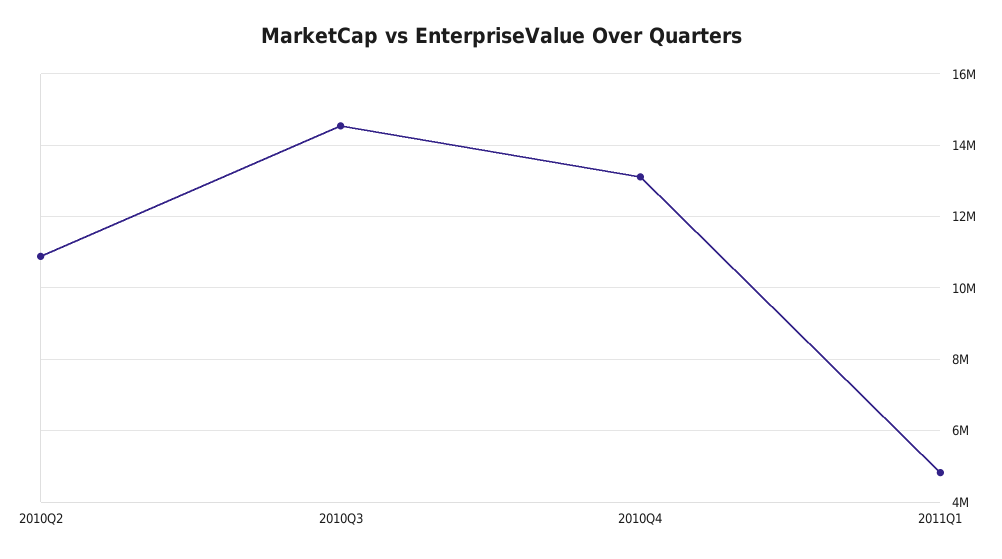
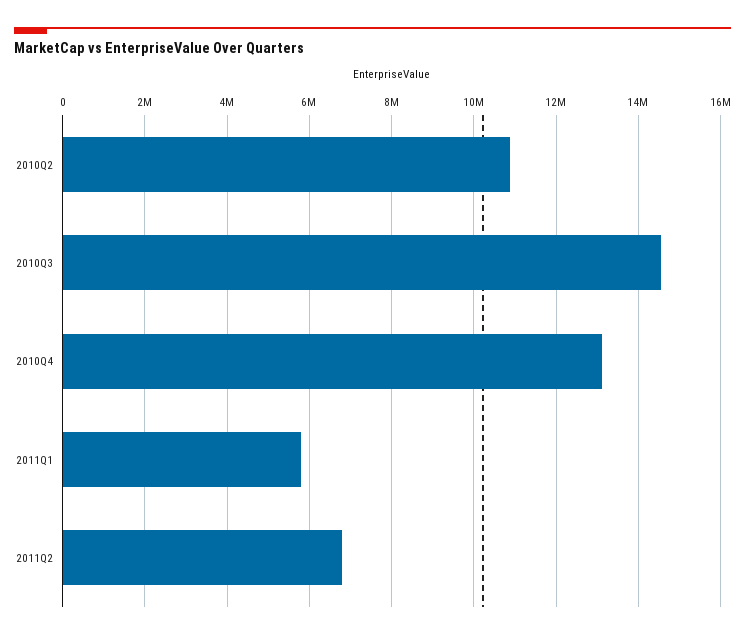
2011Q1: 4800000 -> 5800000
2011Q2: none -> 6800000

